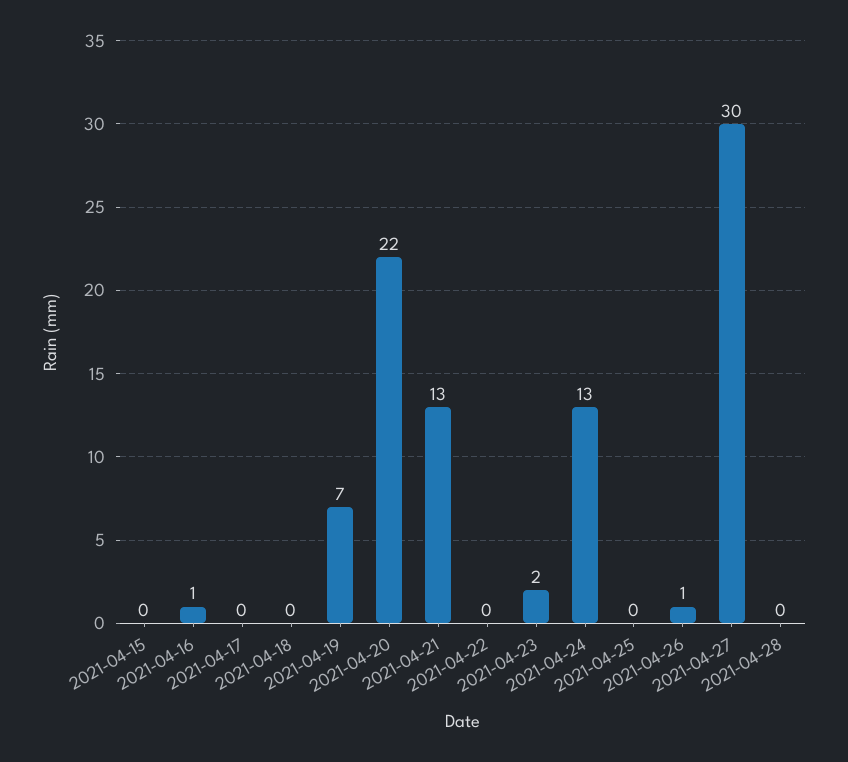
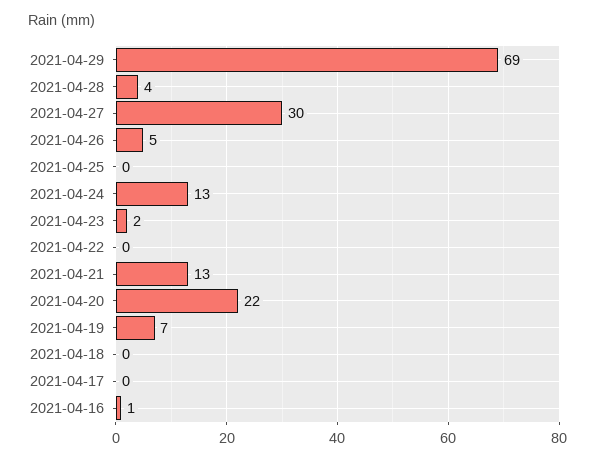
2021-04-15: 0 -> none
2021-04-26: 1 -> 5
2021-04-28: 0 -> 4
2021-04-29: none -> 69

